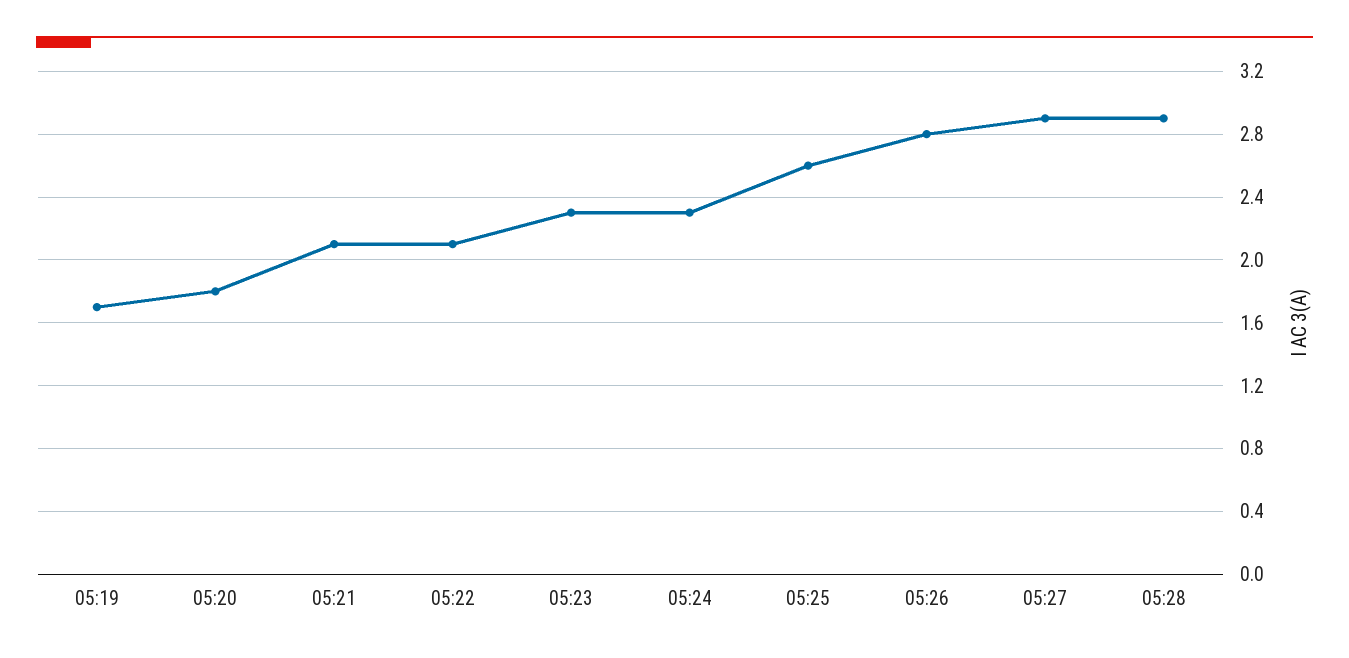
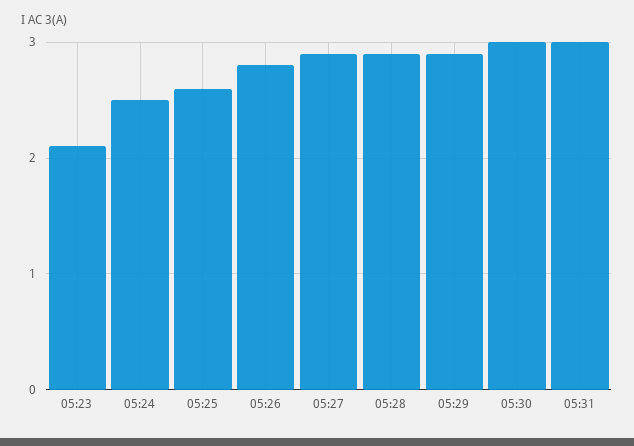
05:19: 1.7 -> none
05:20: 1.8 -> none
05:21: 2.1 -> none
05:22: 2.1 -> none
05:23: 2.3 -> 2.1
05:24: 2.3 -> 2.5
05:29: none -> 2.9
05:30: none -> 3
05:31: none -> 3

